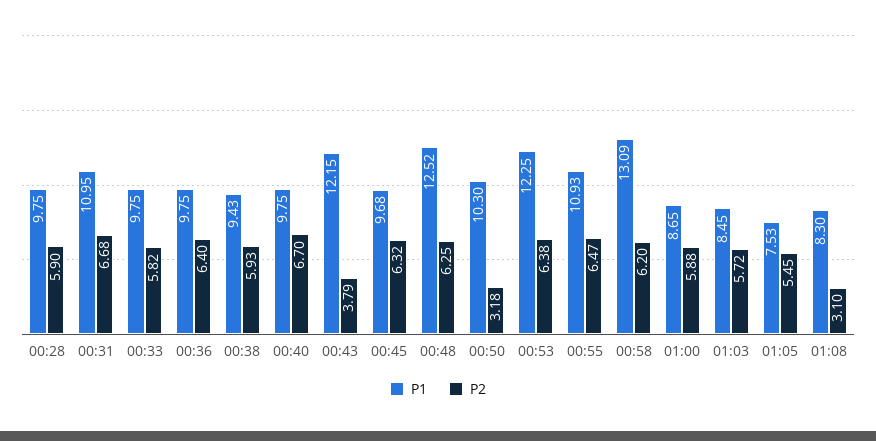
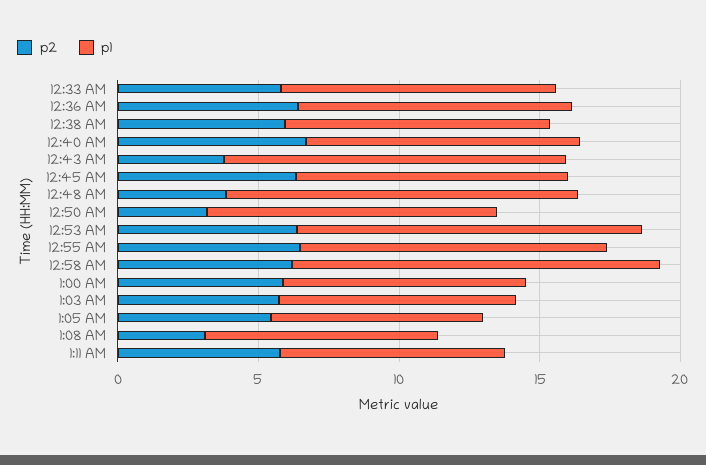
P1, 00:28: 9.75 -> none
P2, 00:28: 5.9 -> none
P1, 00:31: 10.95 -> none
P2, 00:31: 6.68 -> none
P2, 00:48: 6.25 -> 4
P2, 1:11 AM: none -> 6
P1, 1:11 AM: none -> 8

